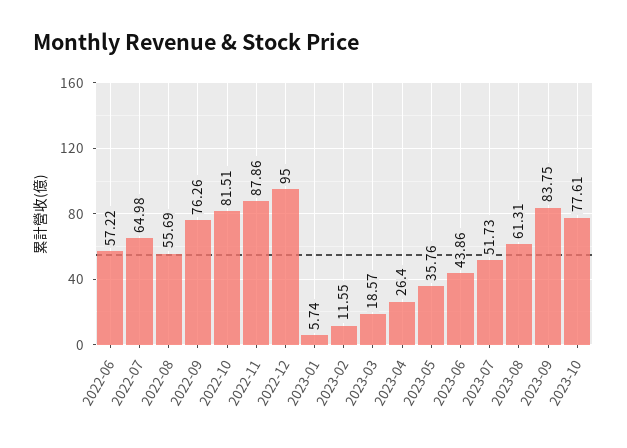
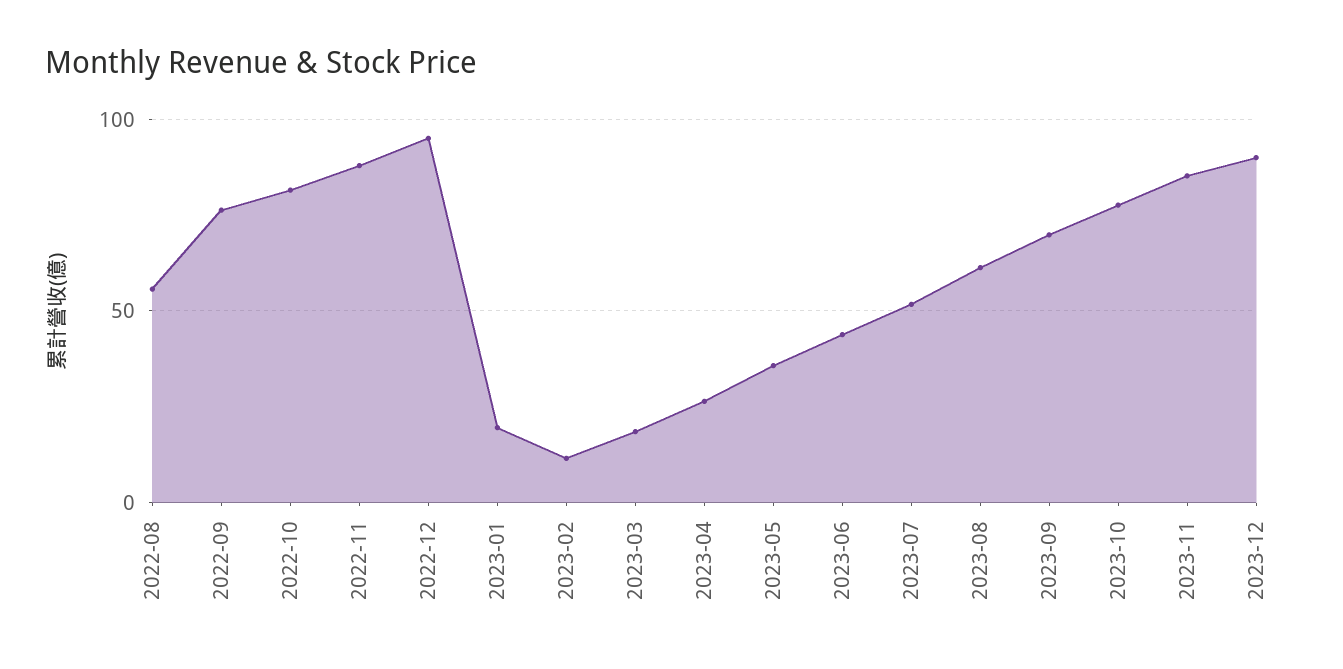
2022-06: 57.22 -> none
2022-07: 64.98 -> none
2023-01: 5.74 -> 20
2023-09: 83.75 -> 70
2023-11: none -> 85
2023-12: none -> 90

